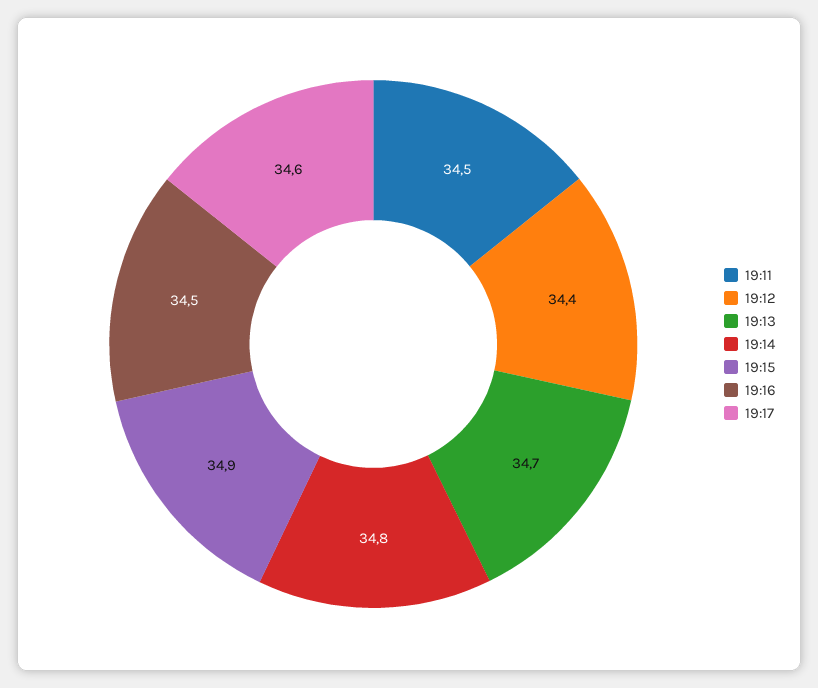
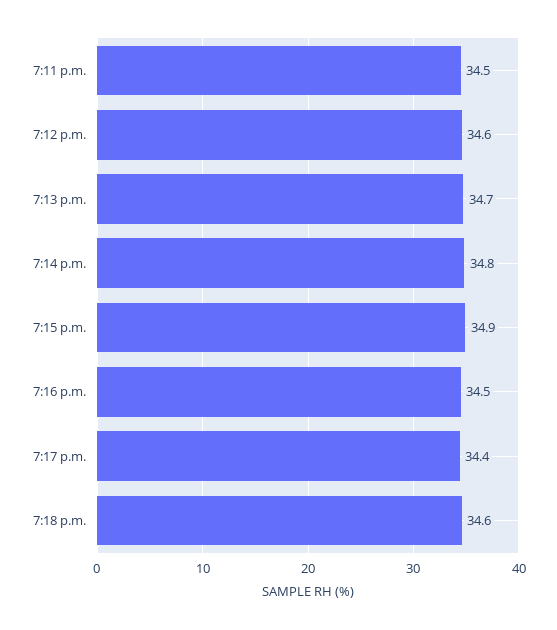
19:12: 34.4 -> 34.6
19:17: 34.6 -> 34.4
7:18 p.m.: none -> 34.6

